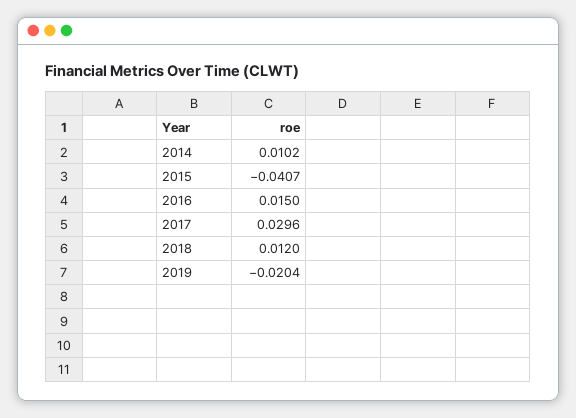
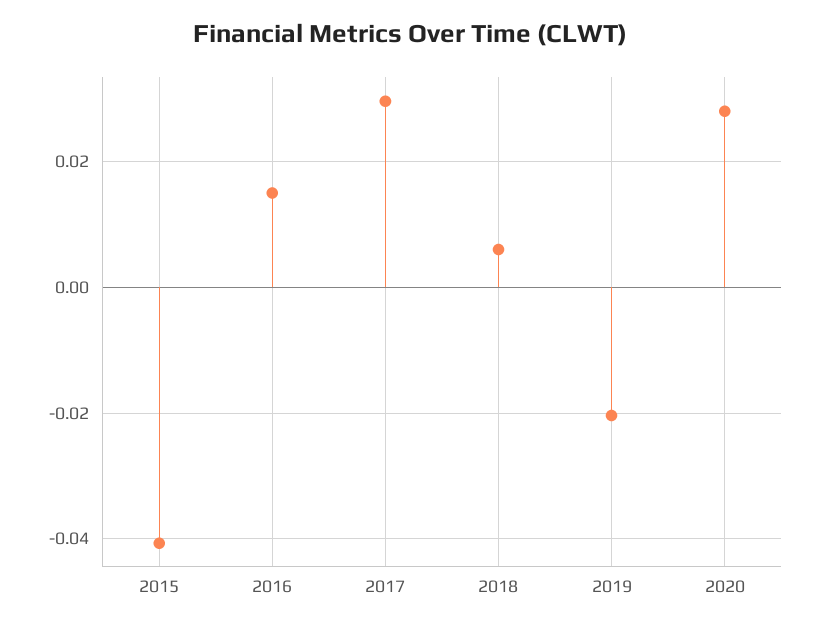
2014: 0.0102 -> none
2018: 0.012 -> 0.006
2020: none -> 0.028

